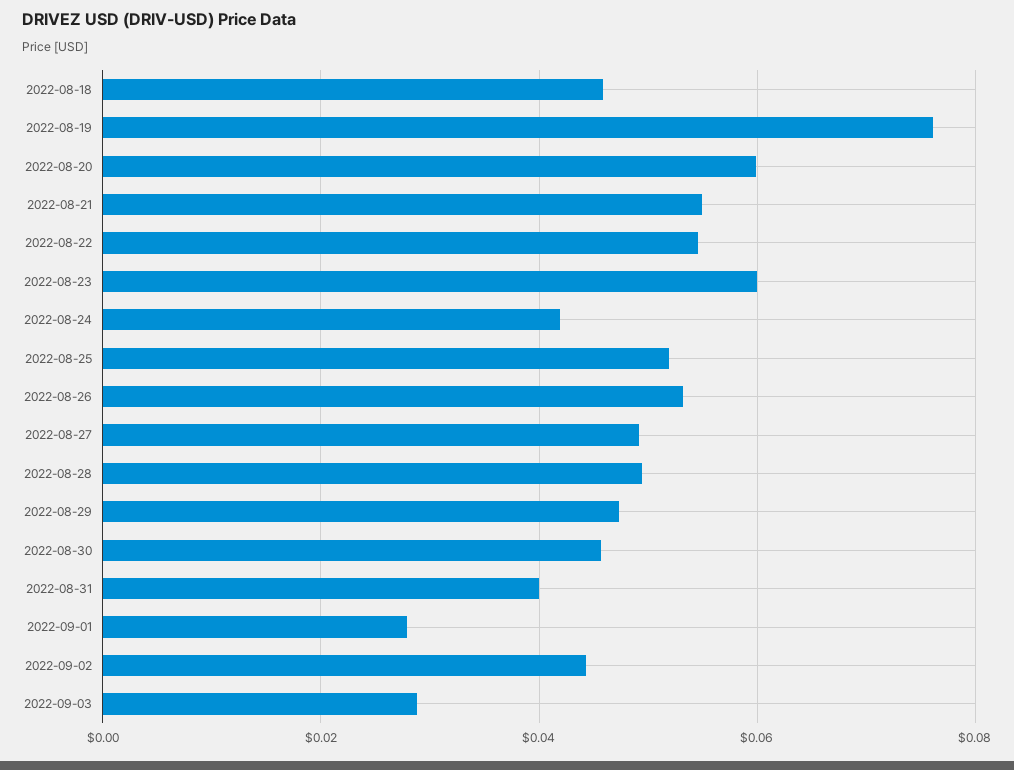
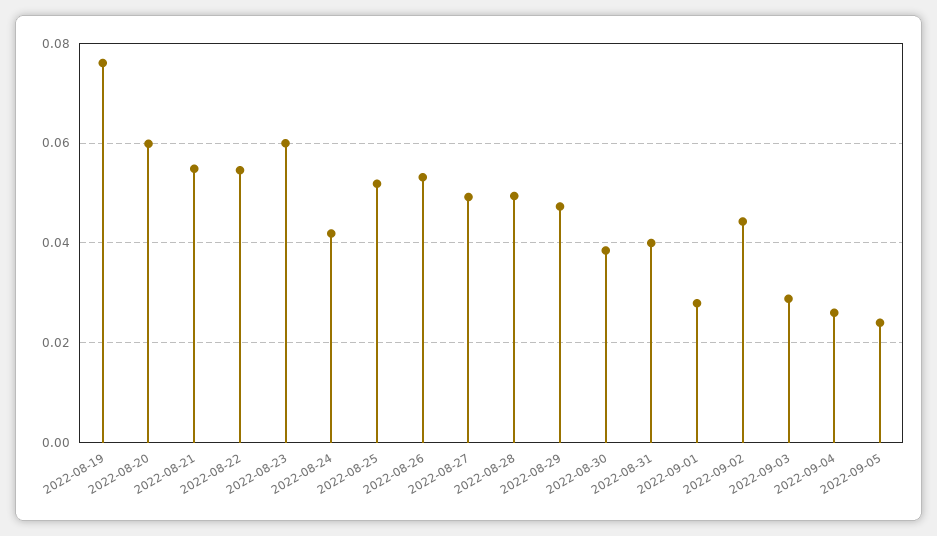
2022-08-18: 0.046 -> none
2022-08-30: 0.046 -> 0.038
2022-09-04: none -> 0.026
2022-09-05: none -> 0.024

